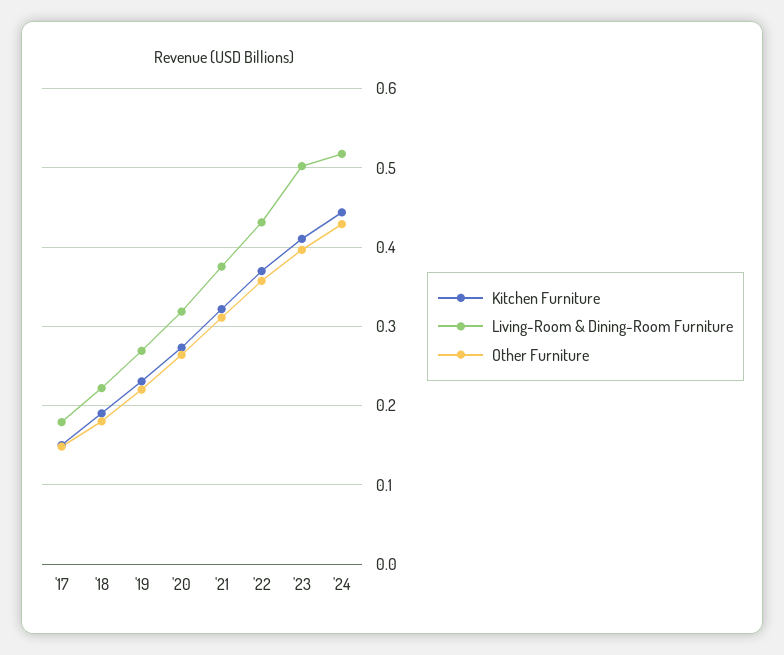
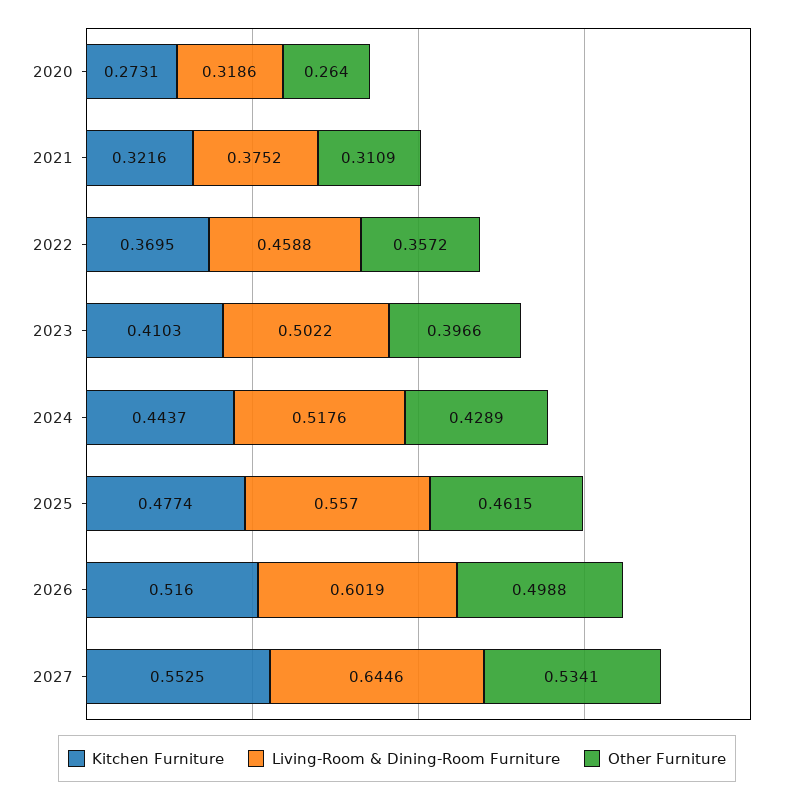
Kitchen Furniture, '17: 0.15 -> none
Living-Room & Dining-Room Furniture, '17: 0.18 -> none
Other Furniture, '17: 0.15 -> none
Kitchen Furniture, '18: 0.19 -> none
Living-Room & Dining-Room Furniture, '18: 0.22 -> none
Other Furniture, '18: 0.18 -> none
Kitchen Furniture, '19: 0.23 -> none
Living-Room & Dining-Room Furniture, '19: 0.27 -> none
Other Furniture, '19: 0.22 -> none
Living-Room & Dining-Room Furniture, '22: 0.43 -> 0.4588
Kitchen Furniture, 2025: none -> 0.4774
Living-Room & Dining-Room Furniture, 2025: none -> 0.557
Other Furniture, 2025: none -> 0.4615
Kitchen Furniture, 2026: none -> 0.516
Living-Room & Dining-Room Furniture, 2026: none -> 0.6019
Other Furniture, 2026: none -> 0.4988
Kitchen Furniture, 2027: none -> 0.5525
Living-Room & Dining-Room Furniture, 2027: none -> 0.6446
Other Furniture, 2027: none -> 0.5341

